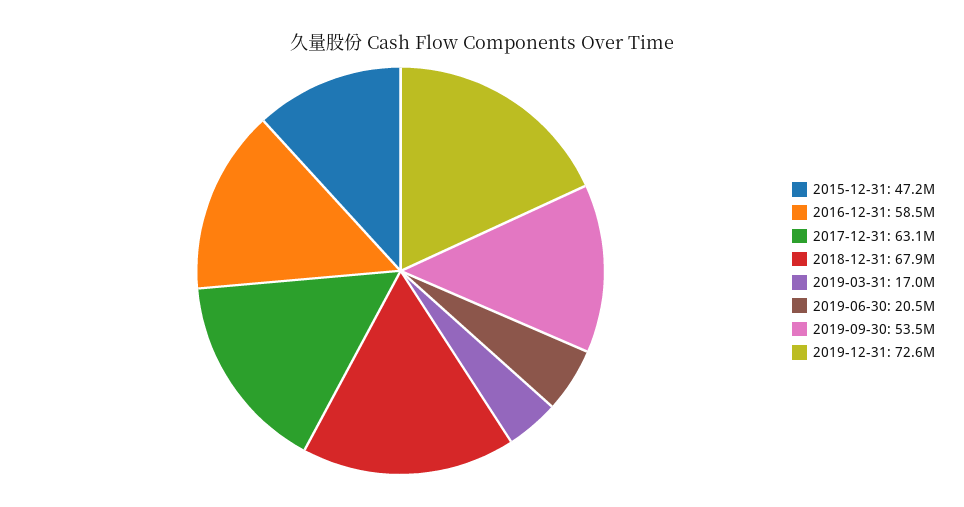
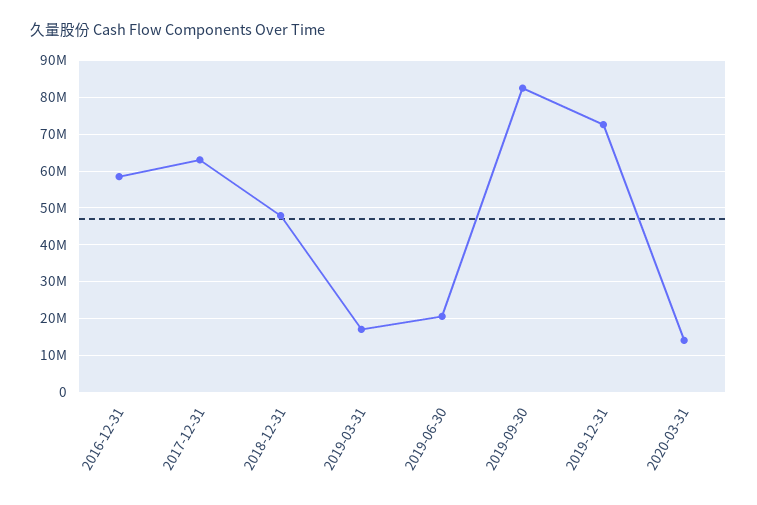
2015-12-31: 47200000 -> none
2018-12-31: 67900000 -> 48000000
2019-09-30: 53500000 -> 82000000
2020-03-31: none -> 14000000

